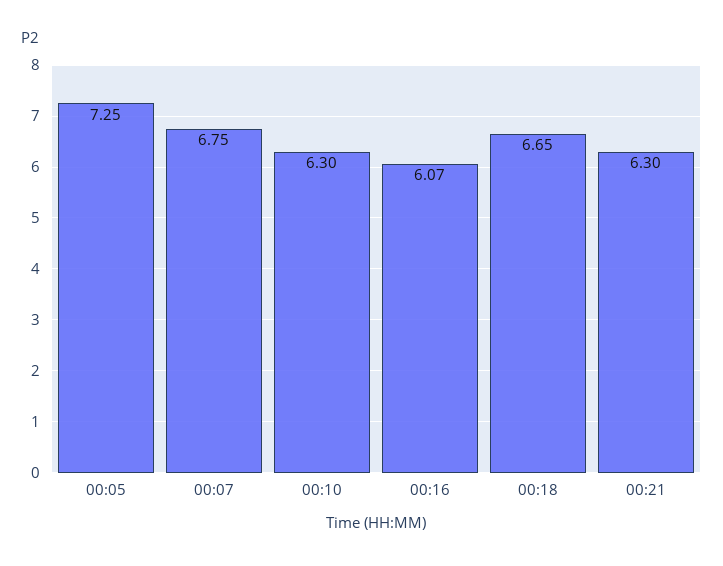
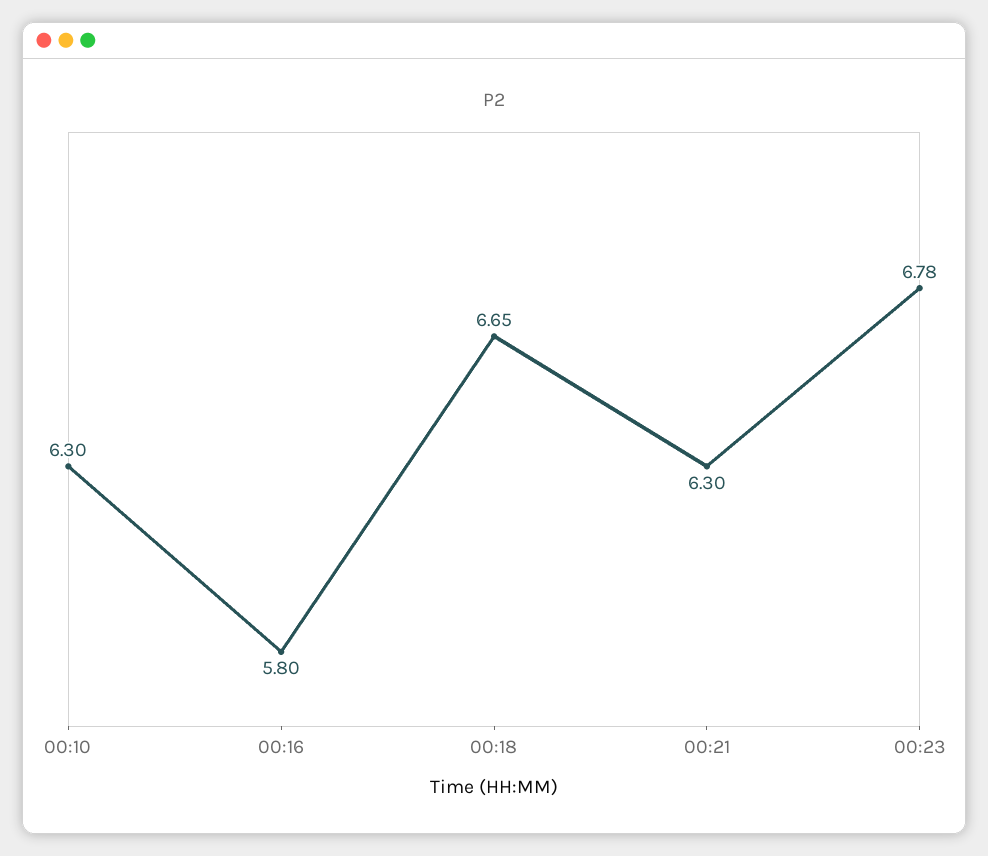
00:05: 7.25 -> none
00:07: 6.75 -> none
00:16: 6.07 -> 5.8
00:23: none -> 6.78

